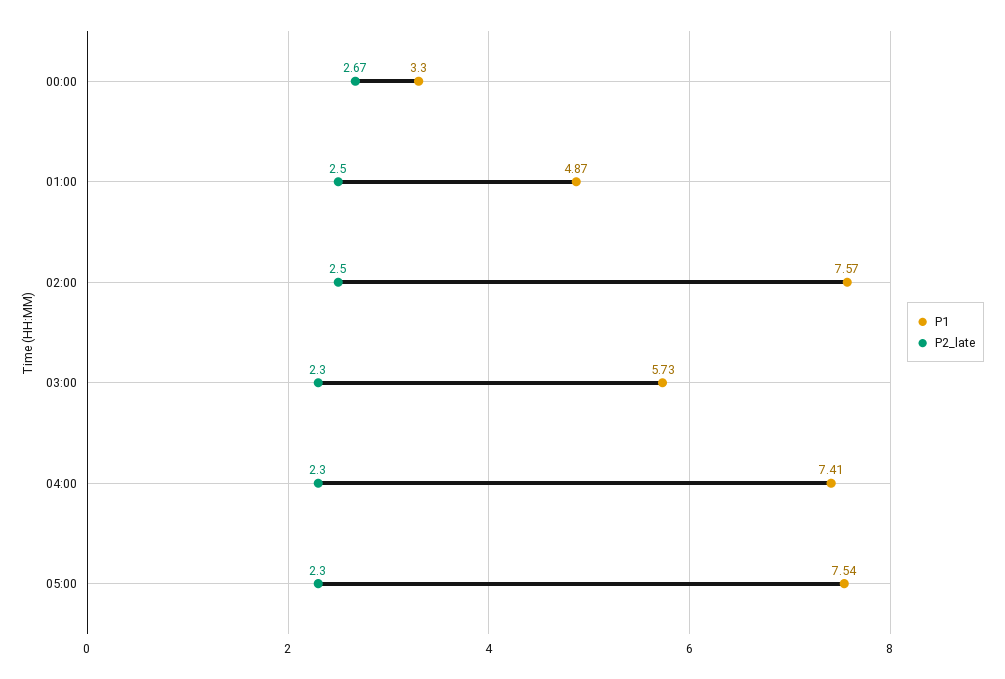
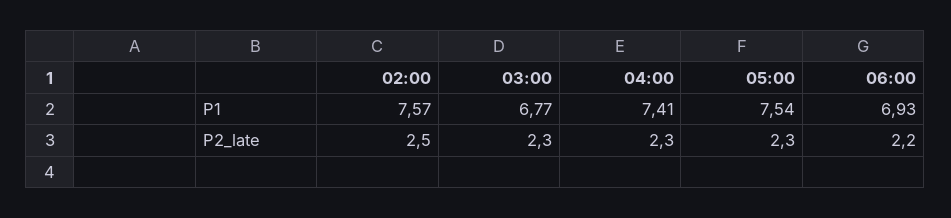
P1, 00:00: 3.3 -> none
P2_late, 00:00: 2.67 -> none
P1, 01:00: 4.87 -> none
P2_late, 01:00: 2.5 -> none
P1, 03:00: 5.73 -> 6.77
P1, 06:00: none -> 6.93
P2_late, 06:00: none -> 2.2

